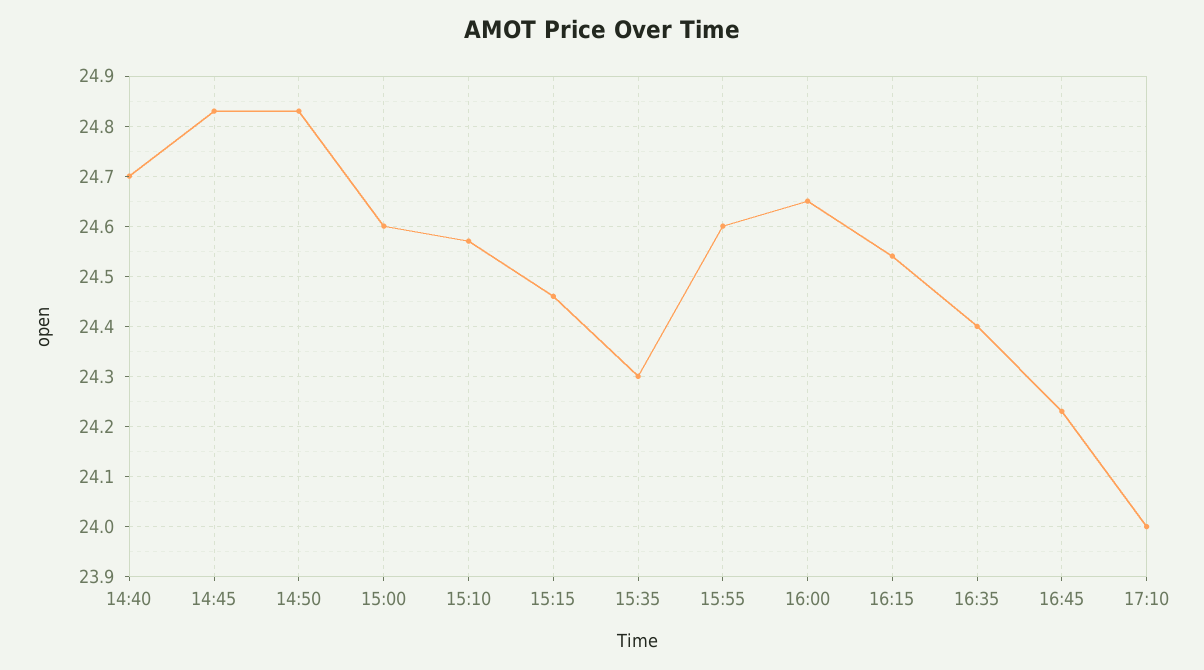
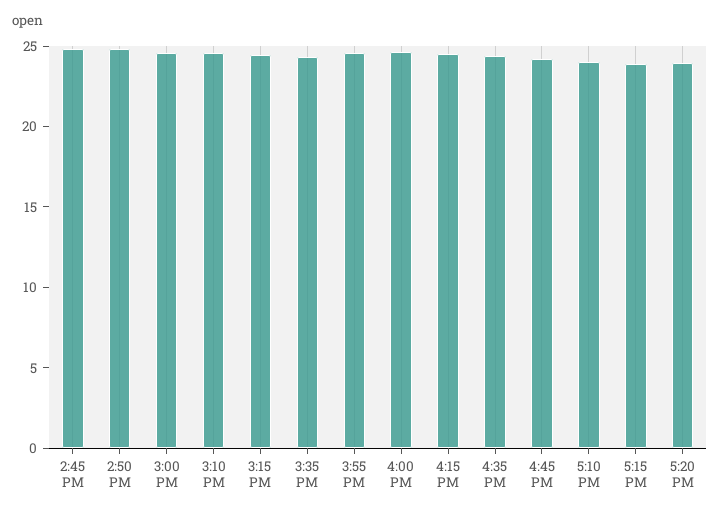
14:40: 24.7 -> none
5:15 PM: none -> 24
5:20 PM: none -> 24

